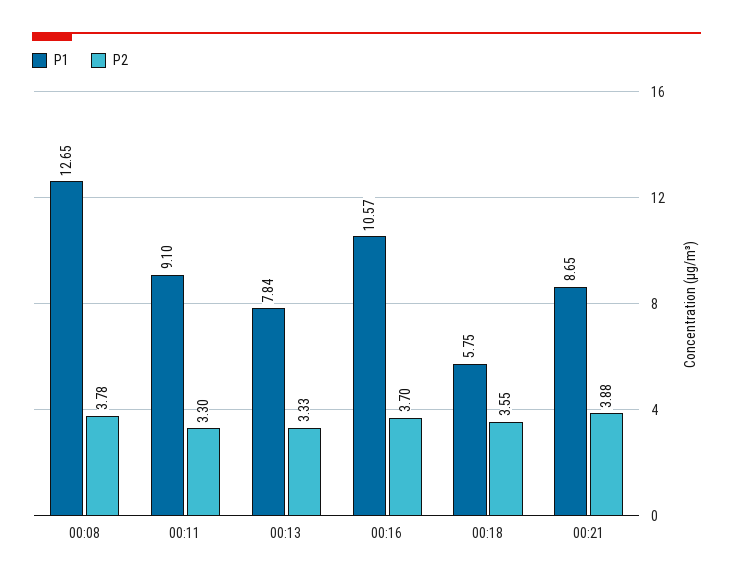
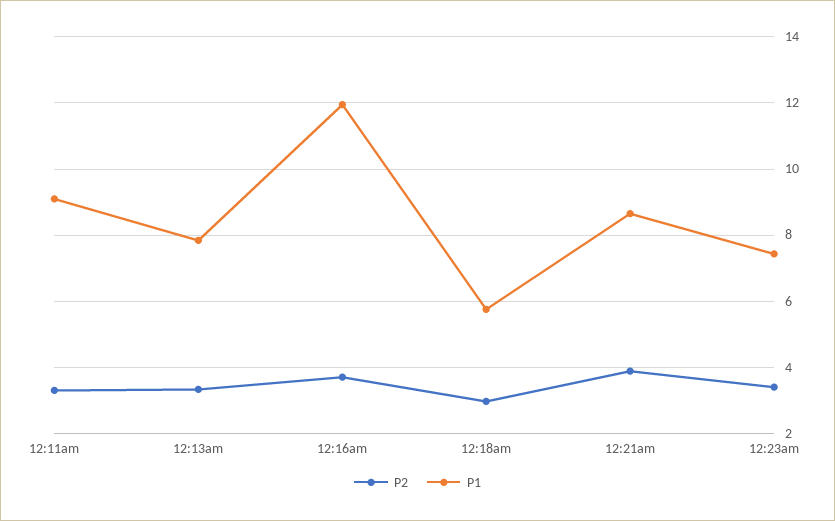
P1, 00:08: 12.65 -> none
P2, 00:08: 3.78 -> none
P1, 00:16: 10.57 -> 12
P2, 00:18: 3.55 -> 3
P2, 12:23am: none -> 3.4
P1, 12:23am: none -> 7.4

